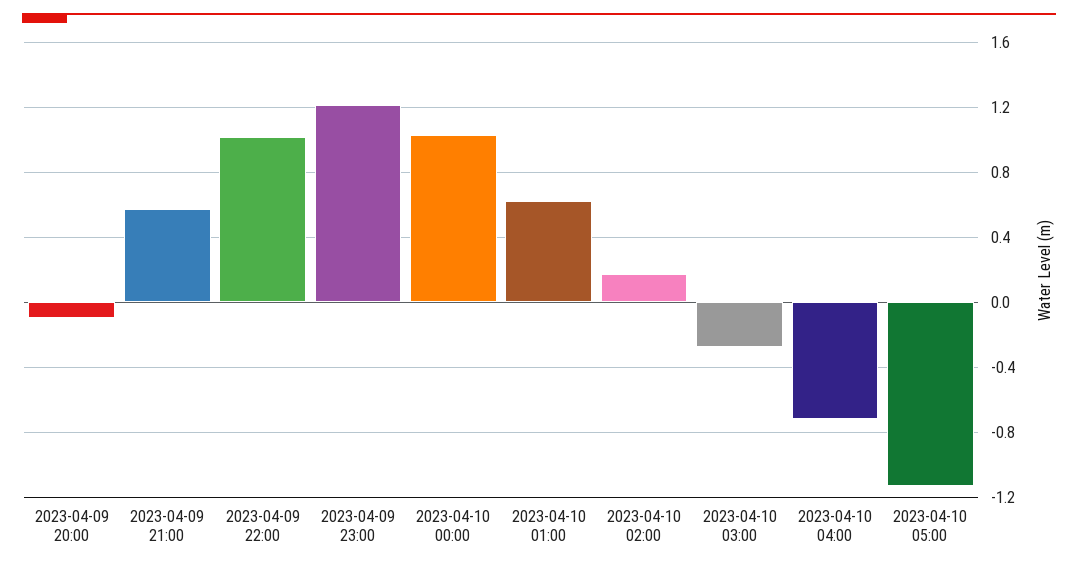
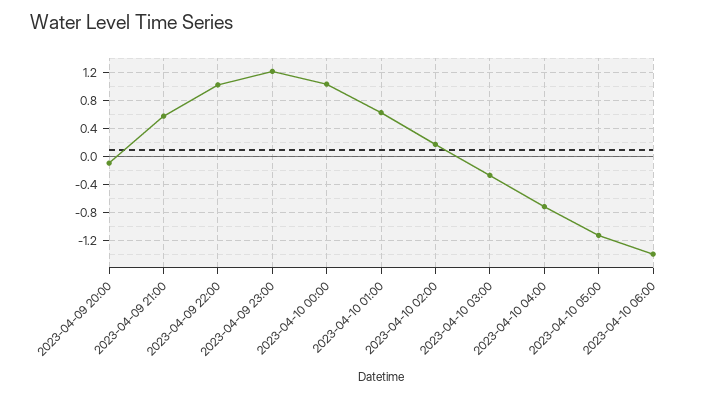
2023-04-10 06:00: none -> -1.4

